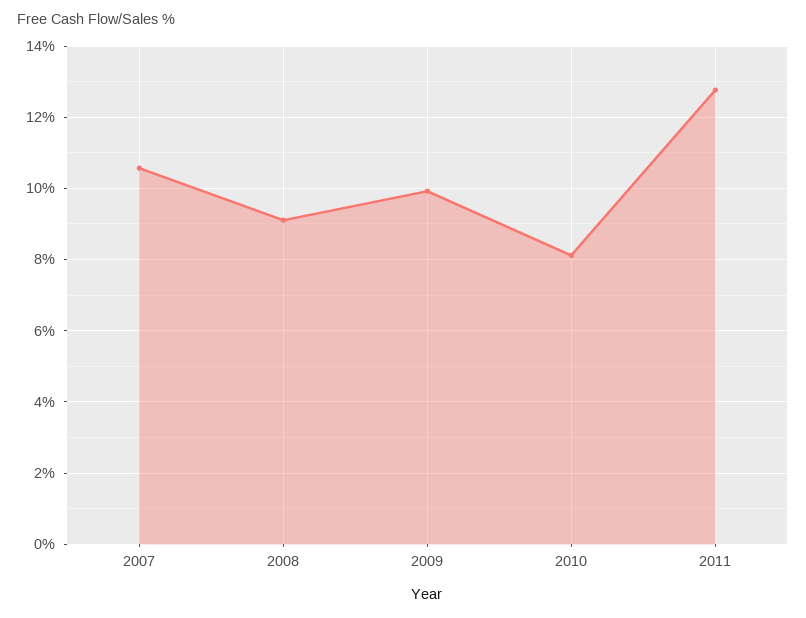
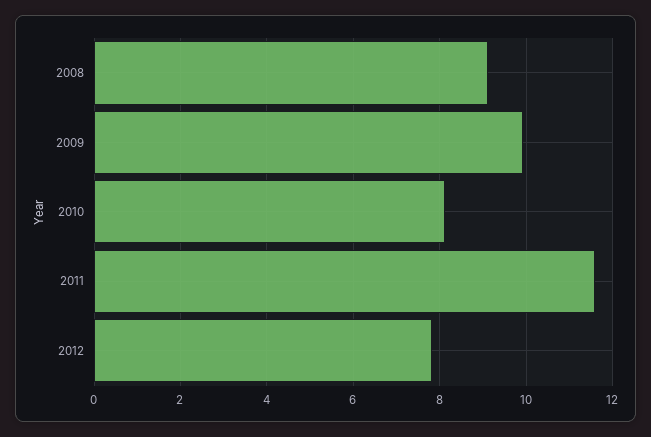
2007: 10.6 -> none
2011: 12.8 -> 11.6
2012: none -> 7.8

